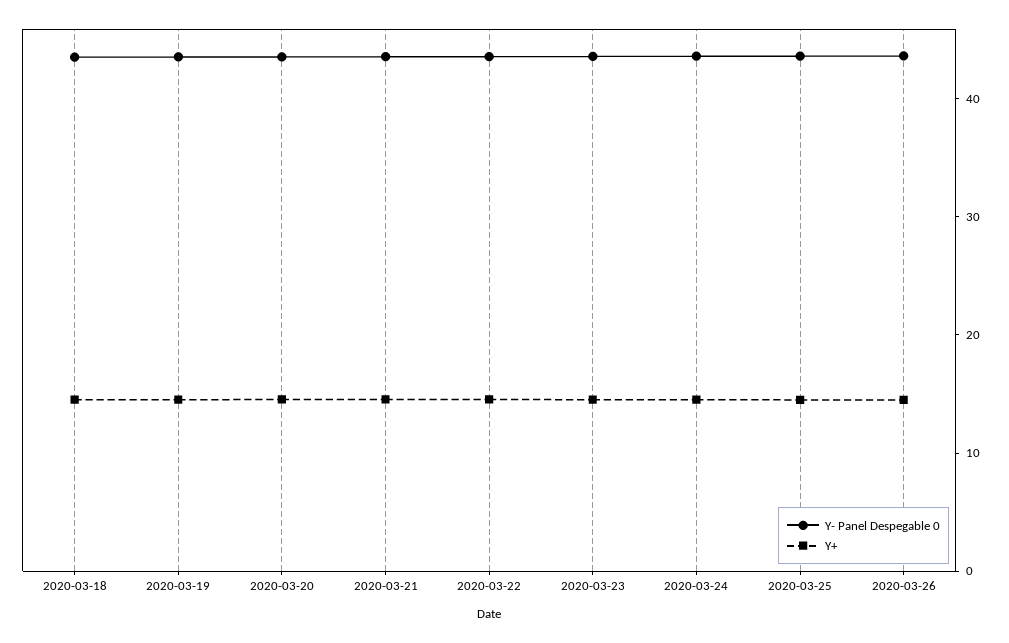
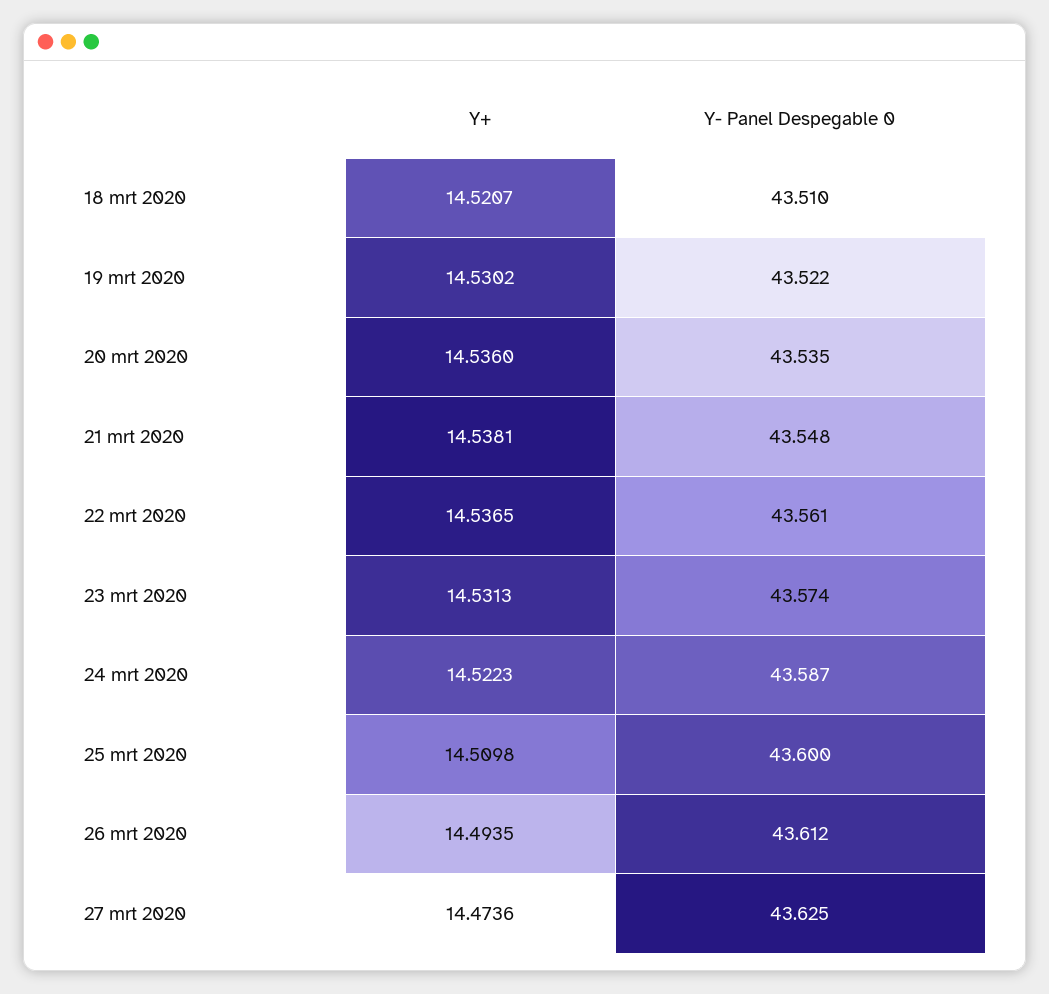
Y+, 27 mrt 2020: none -> 14.4736
Y- Panel Despegable 0, 27 mrt 2020: none -> 43.625

